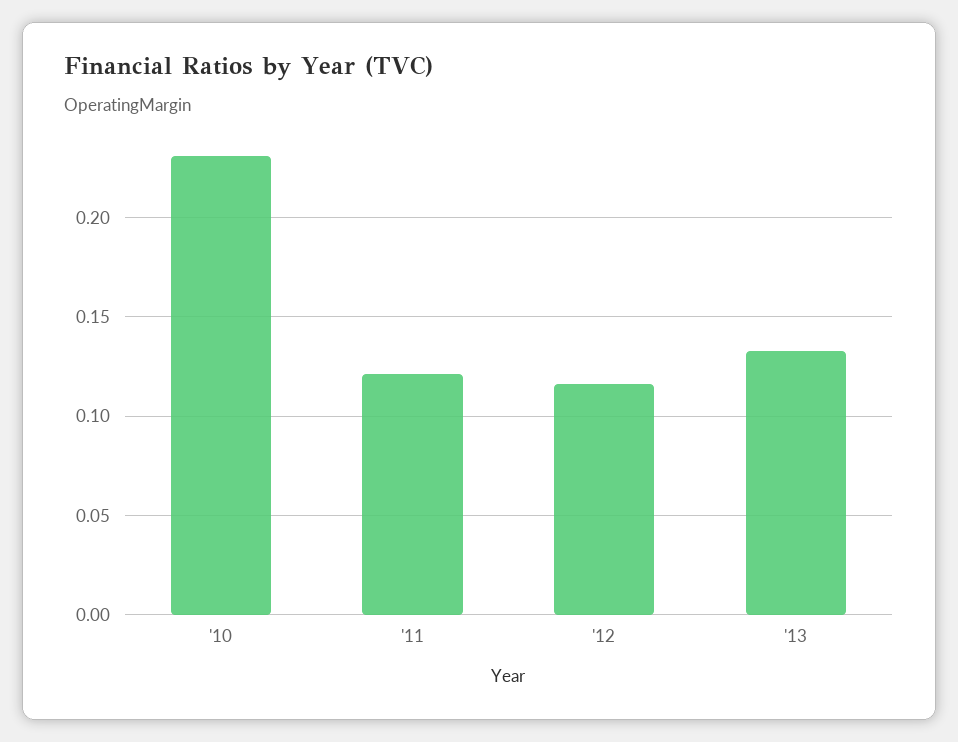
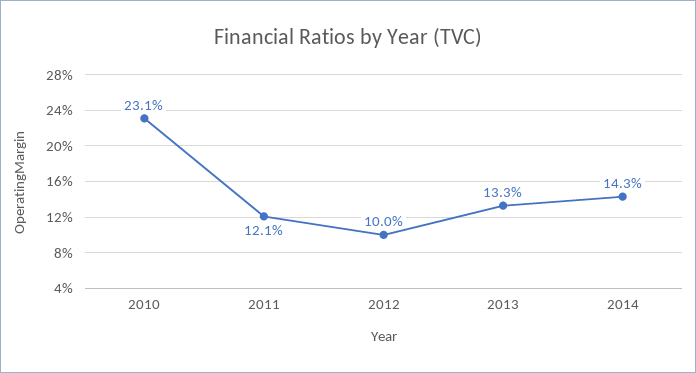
'12: 0.115 -> 0.1
2014: none -> 0.143

